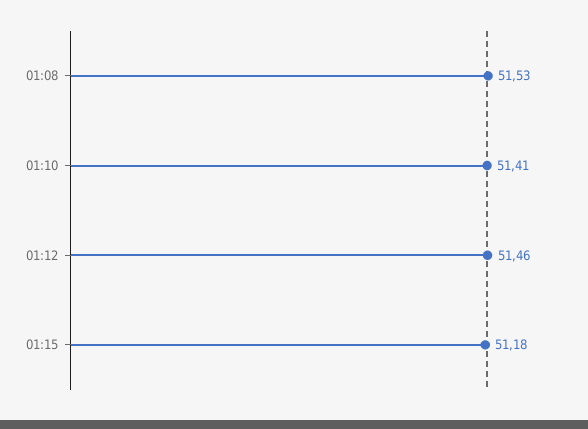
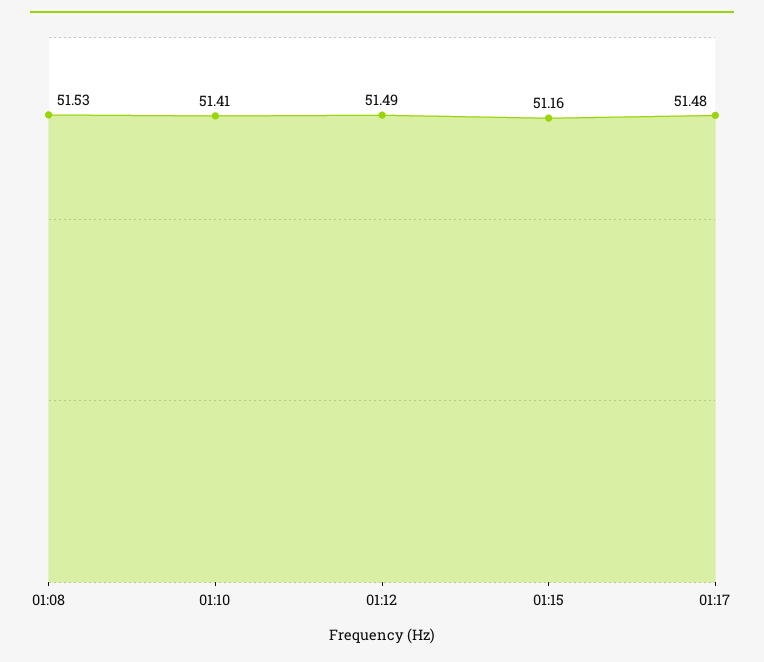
01:12: 51.46 -> 51.49
01:15: 51.18 -> 51.16
01:17: none -> 51.48

